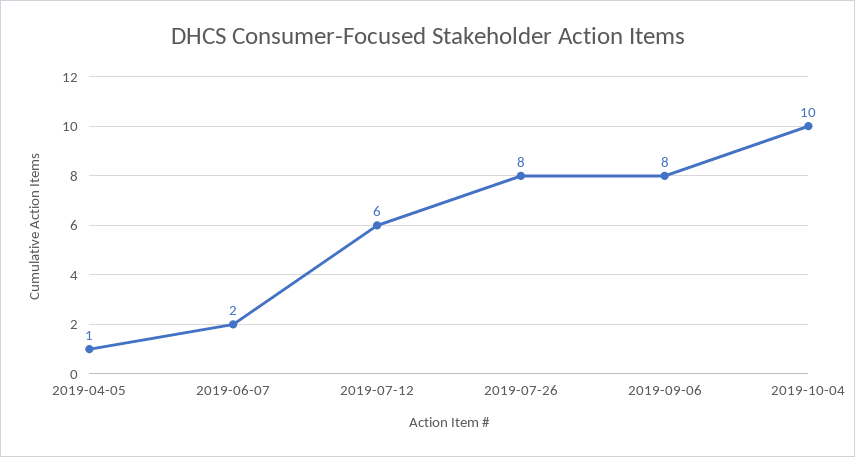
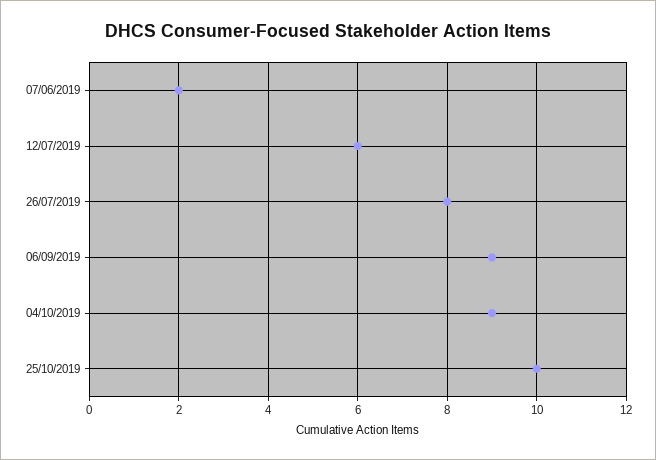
2019-04-05: 1 -> none
2019-09-06: 8 -> 9
2019-10-04: 10 -> 9
25/10/2019: none -> 10

